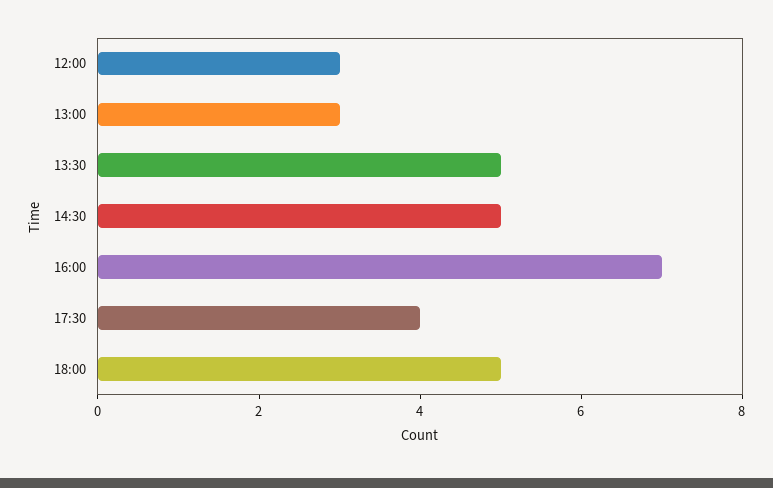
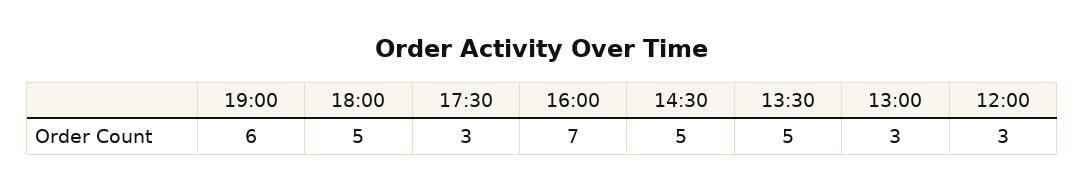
17:30: 4 -> 3
19:00: none -> 6

